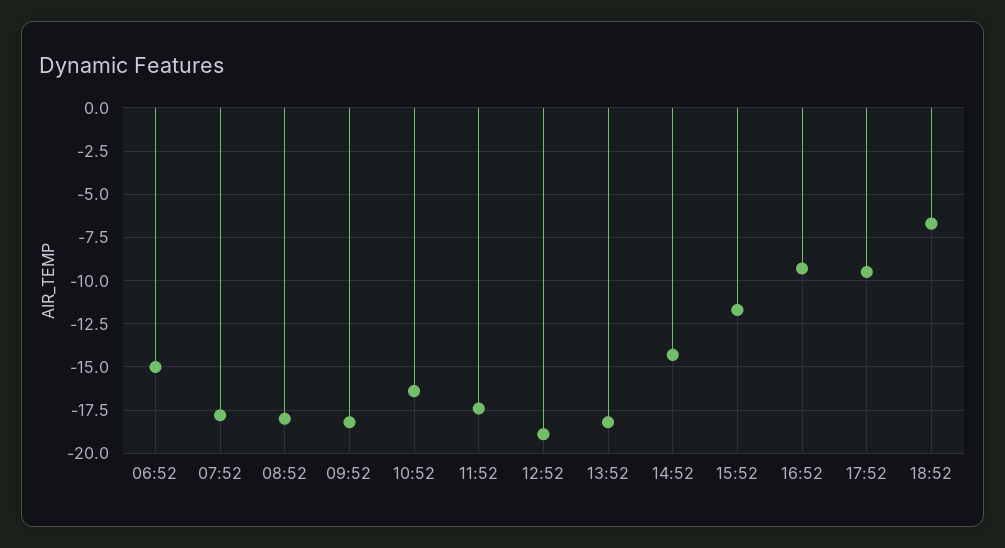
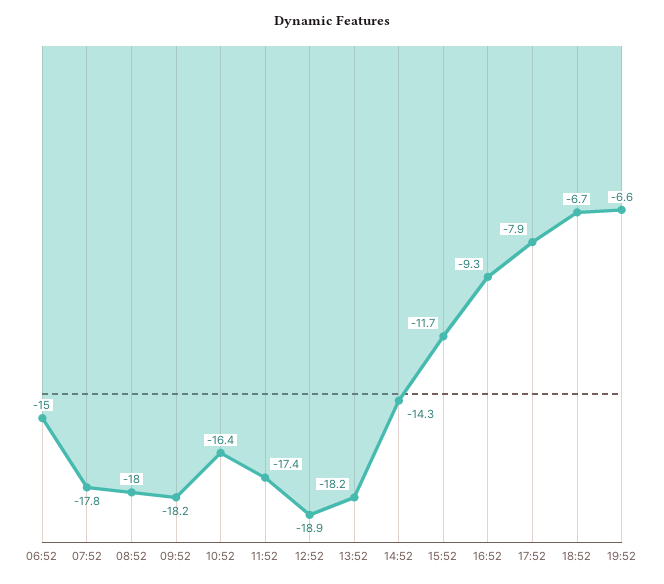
17:52: -9.5 -> -7.9
19:52: none -> -6.6

